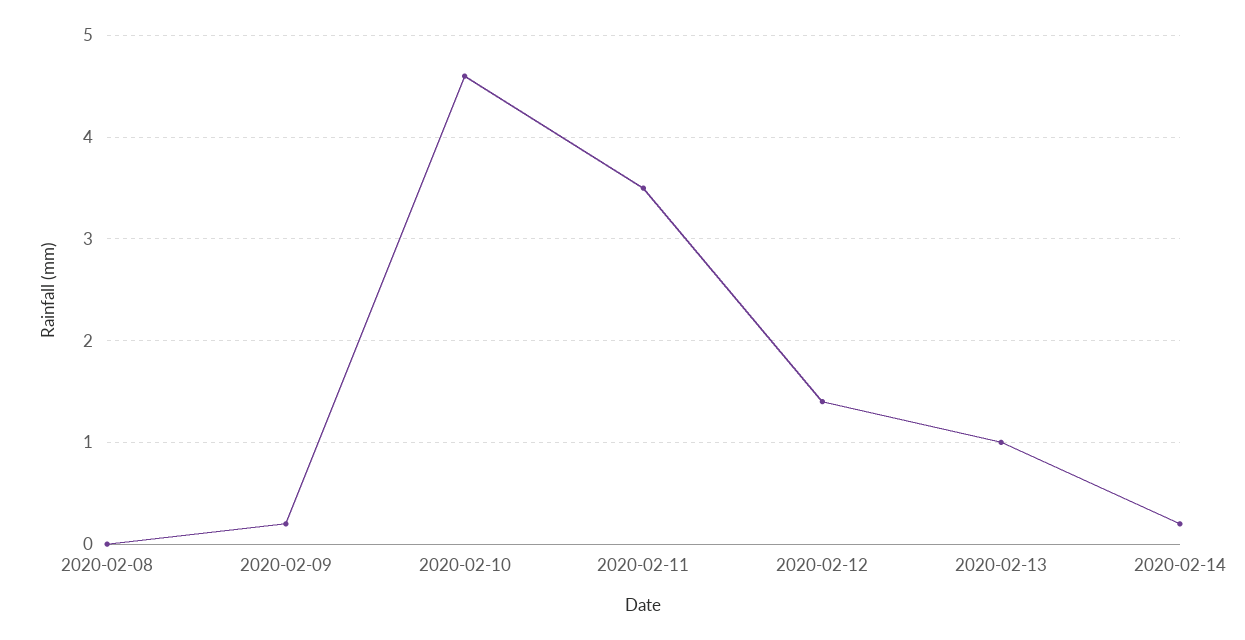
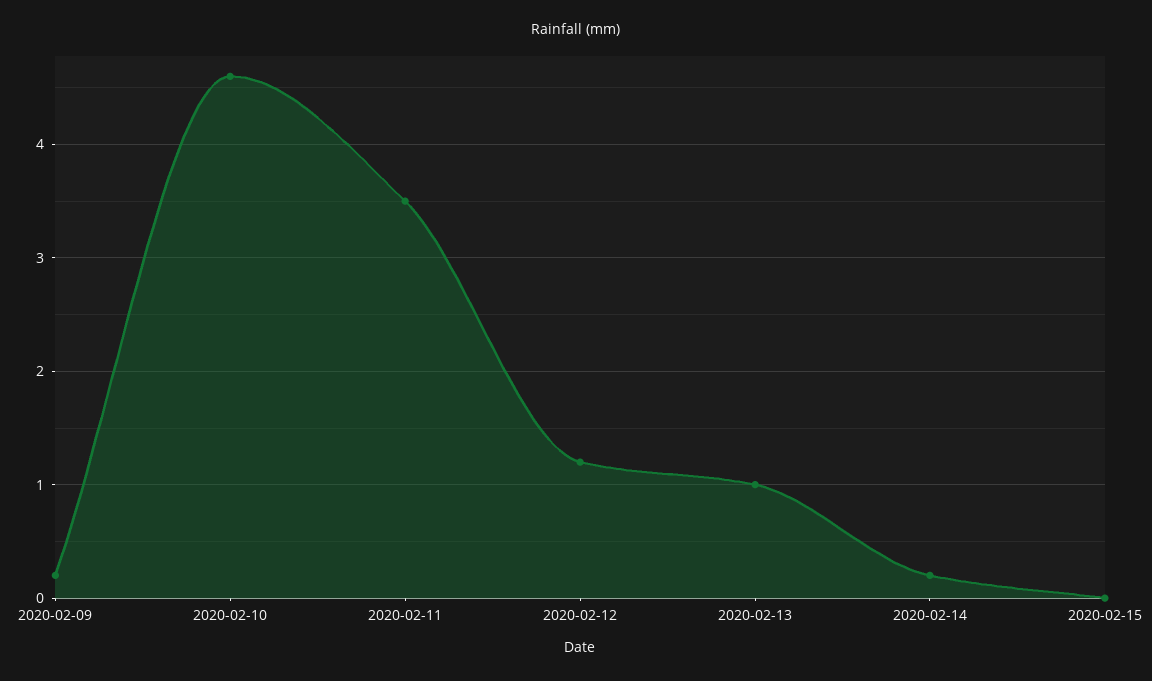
2020-02-08: 0 -> none
2020-02-12: 1.4 -> 1.2
2020-02-15: none -> 0

